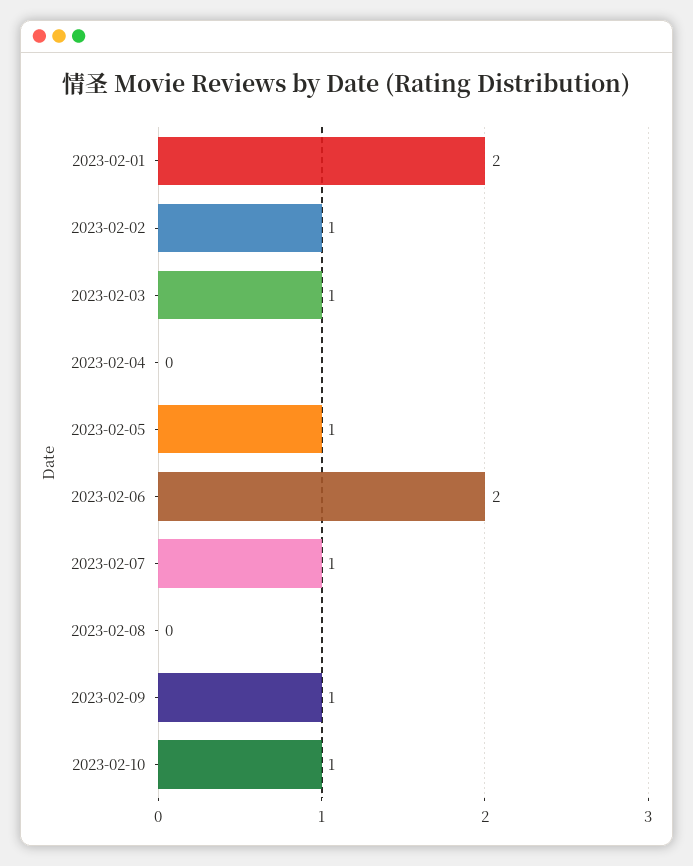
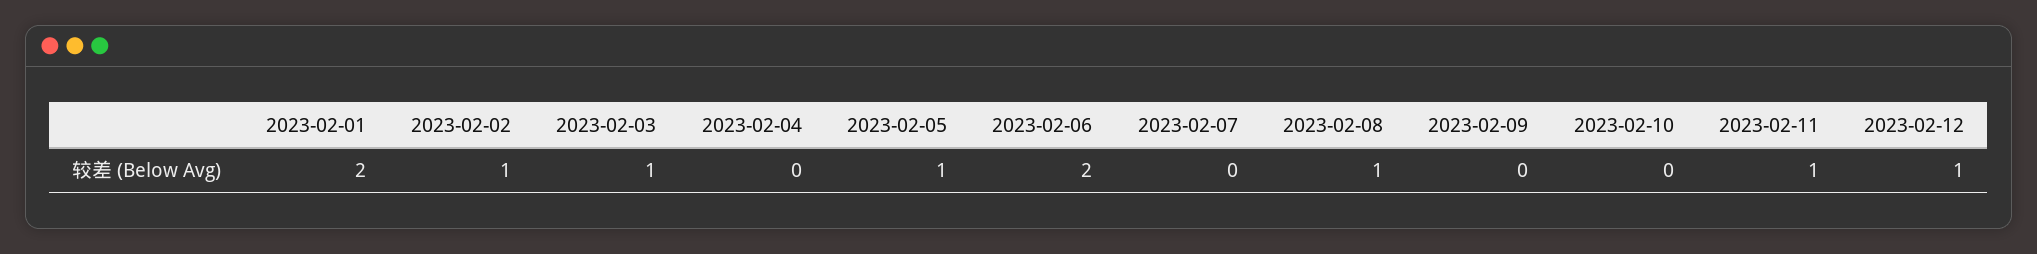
2023-02-07: 1 -> 0
2023-02-08: 0 -> 1
2023-02-09: 1 -> 0
2023-02-10: 1 -> 0
2023-02-11: none -> 1
2023-02-12: none -> 1

